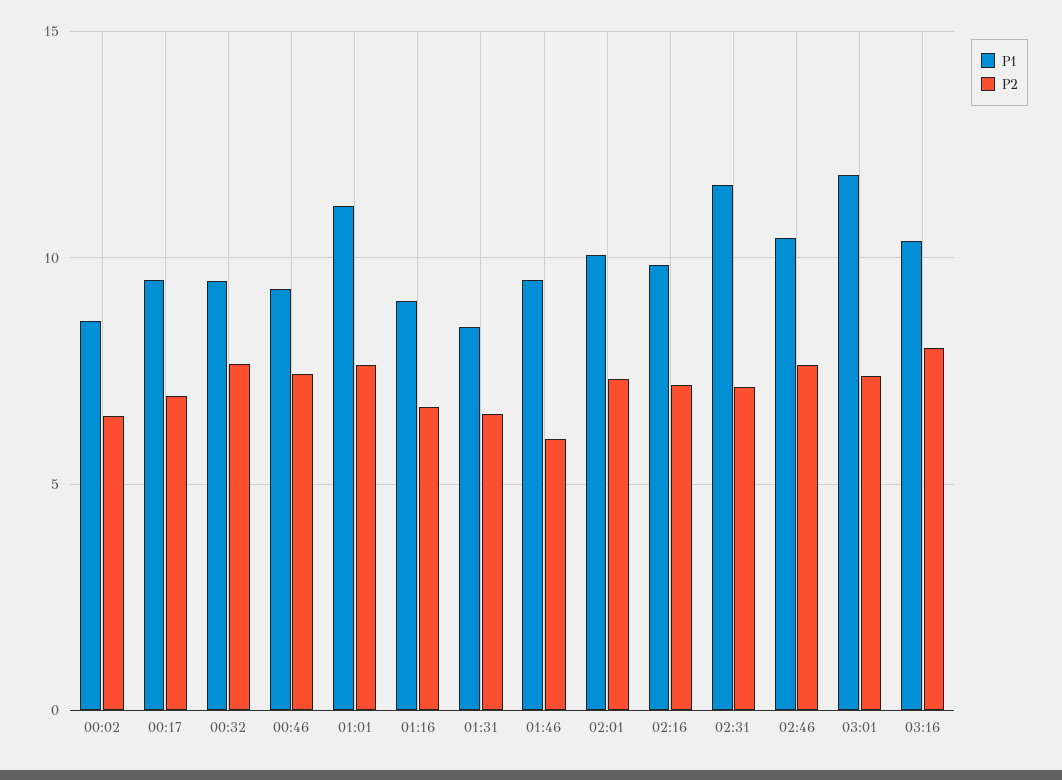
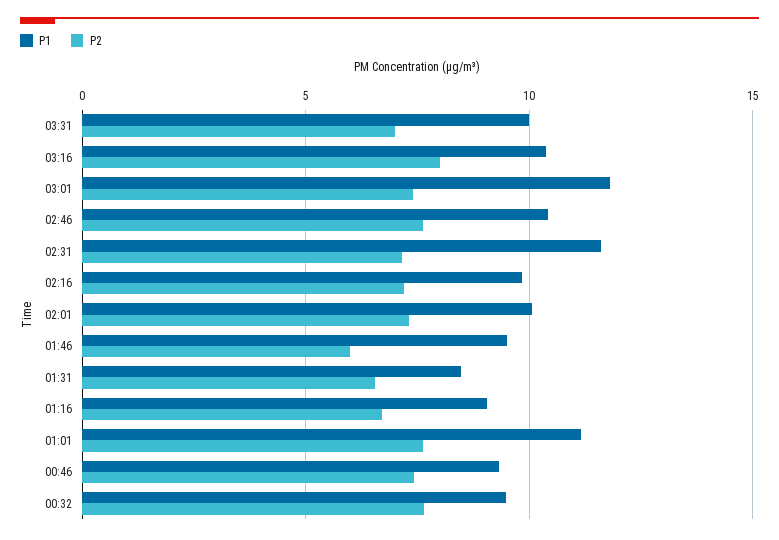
P1, 00:02: 8.5 -> none
P2, 00:02: 6.5 -> none
P1, 00:17: 9.5 -> none
P2, 00:17: 7 -> none
P1, 03:31: none -> 10
P2, 03:31: none -> 7

